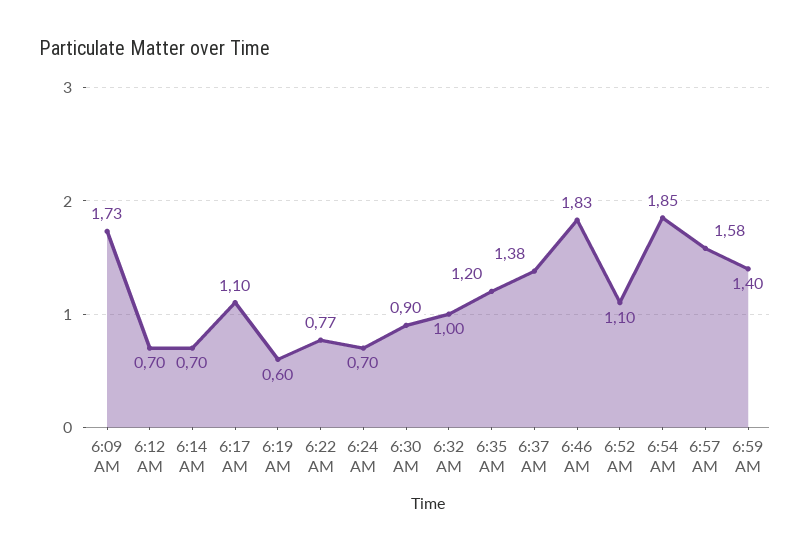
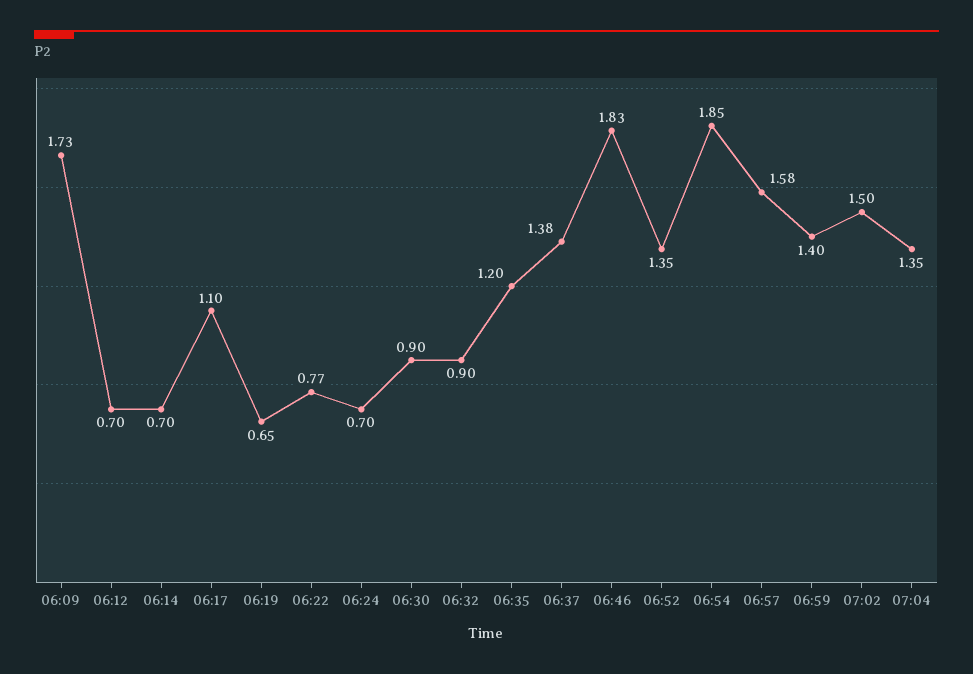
6:19 AM: 0.6 -> 0.65
6:32 AM: 1 -> 0.9
6:52 AM: 1.1 -> 1.35
07:02: none -> 1.5
07:04: none -> 1.35

